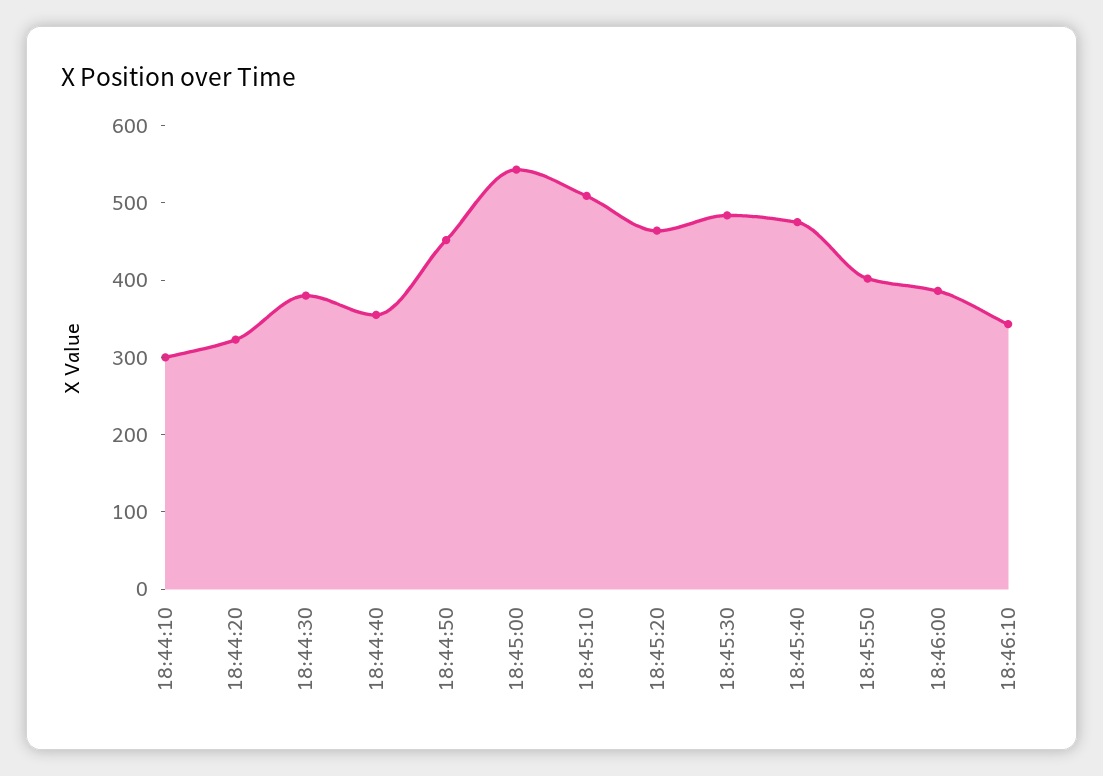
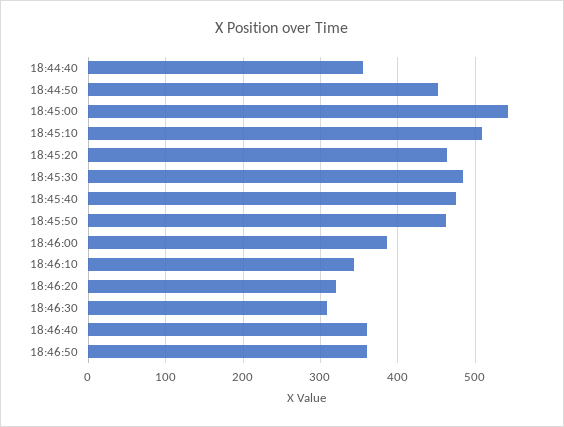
18:44:10: 300 -> none
18:44:20: 320 -> none
18:44:30: 380 -> none
18:45:50: 400 -> 460
18:46:20: none -> 320
18:46:30: none -> 310
18:46:40: none -> 360
18:46:50: none -> 360

